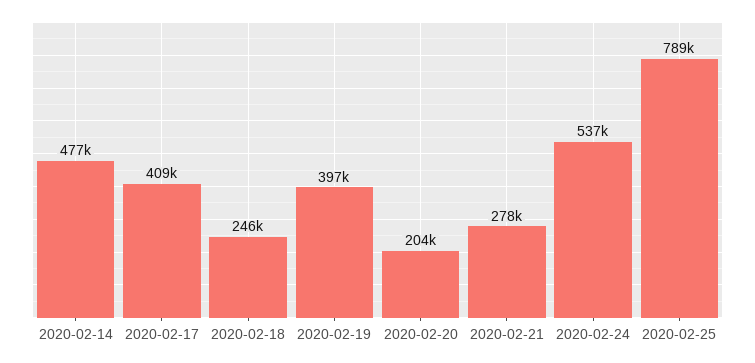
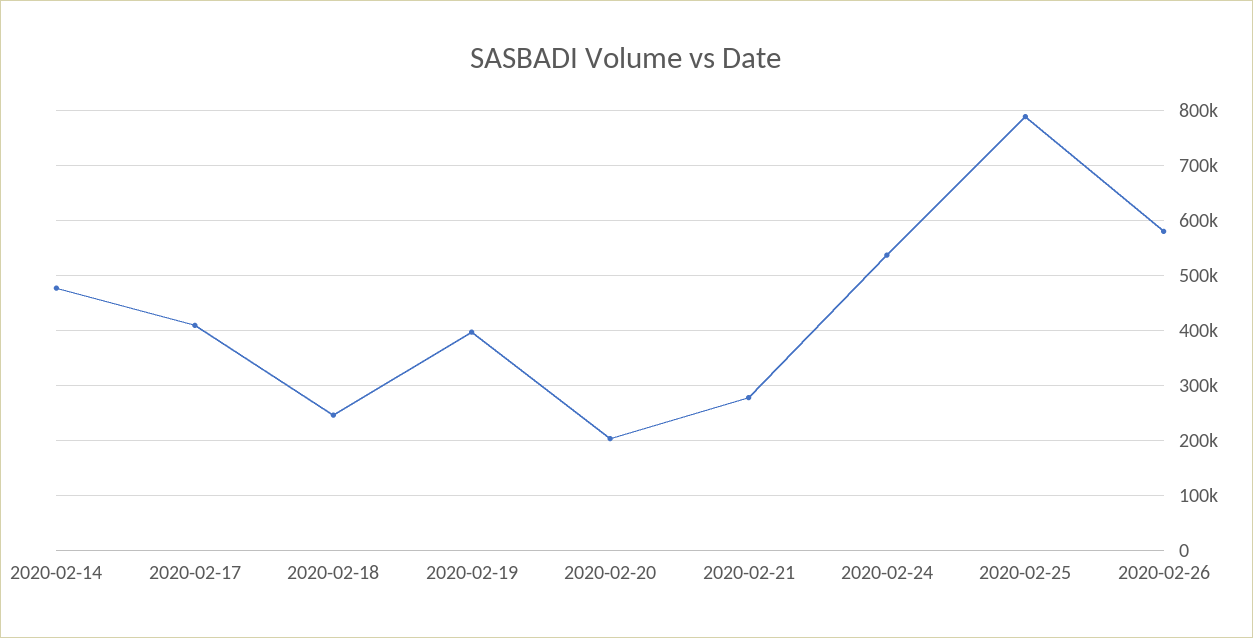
2020-02-26: none -> 580000

